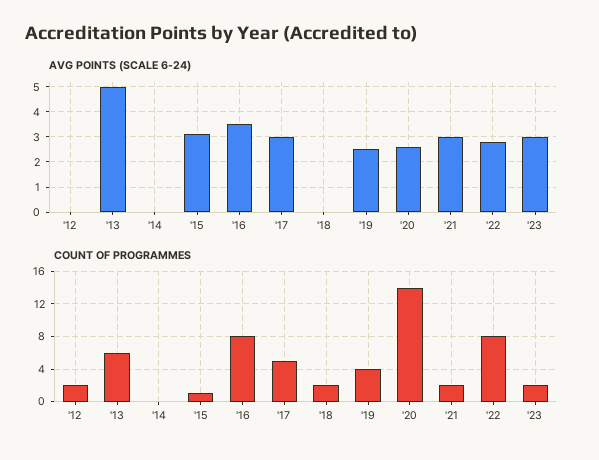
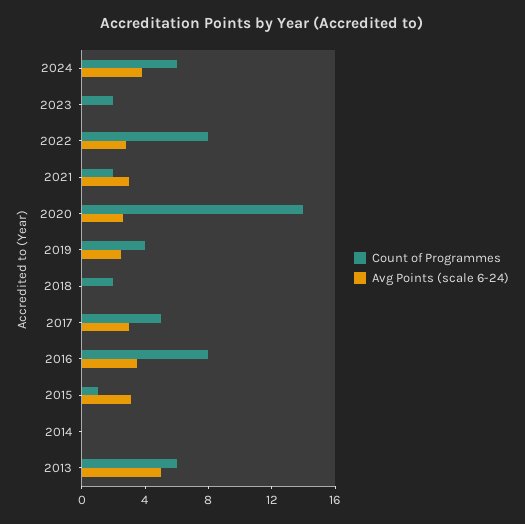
AVG POINTS (SCALE 6-24), '12: 0 -> none
AVG POINTS (SCALE 6-24), '23: 3 -> 0
COUNT OF PROGRAMMES, '12: 2 -> none
COUNT OF PROGRAMMES, 2024: none -> 6
AVG POINTS (SCALE 6-24), 2024: none -> 4

